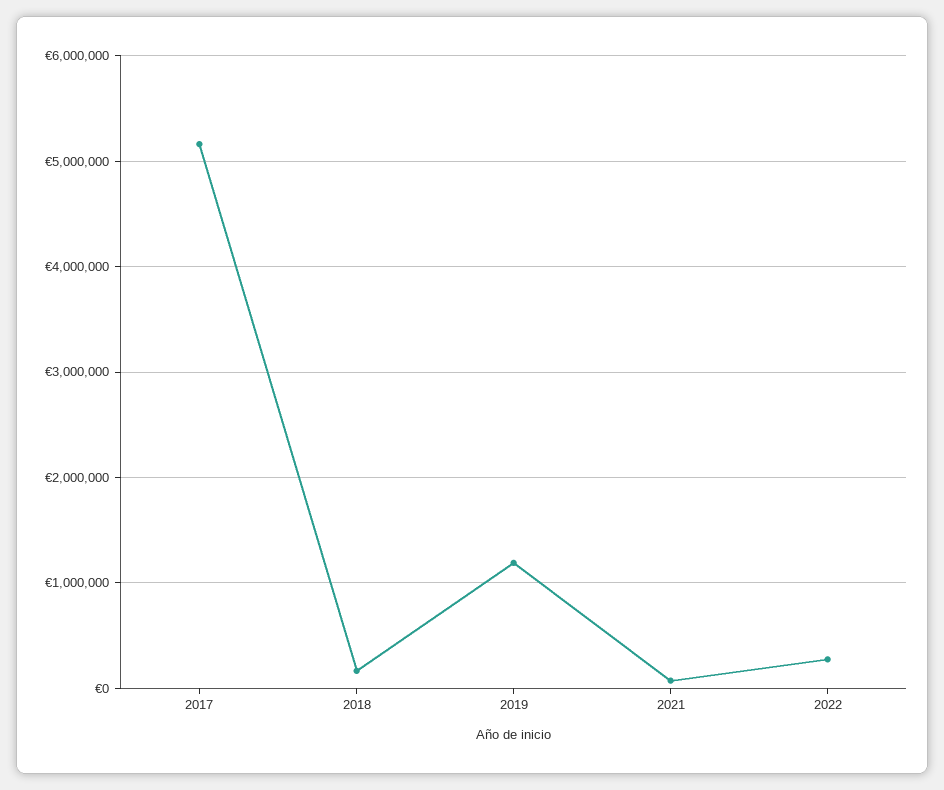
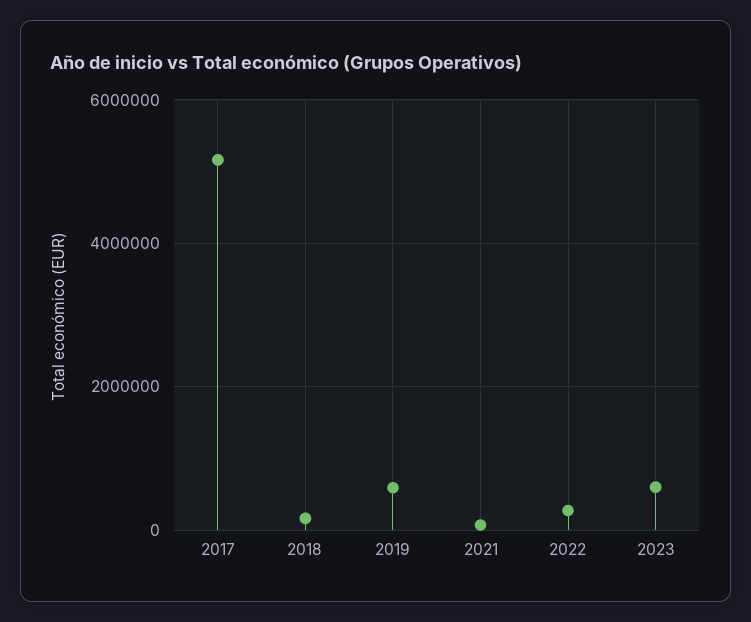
2019: 1200000 -> 600000
2023: none -> 600000

